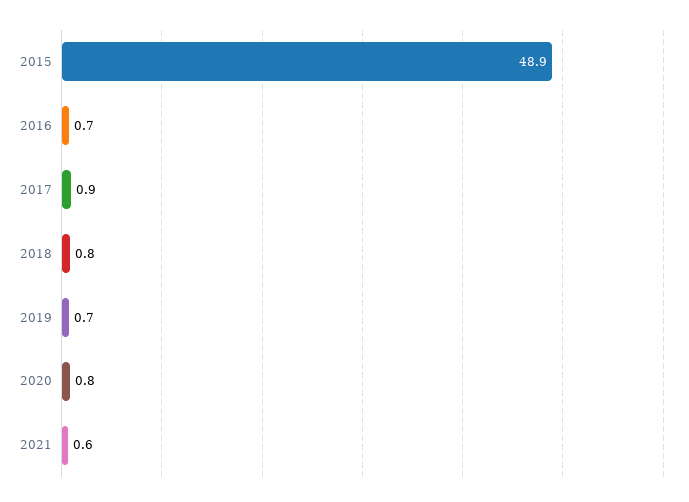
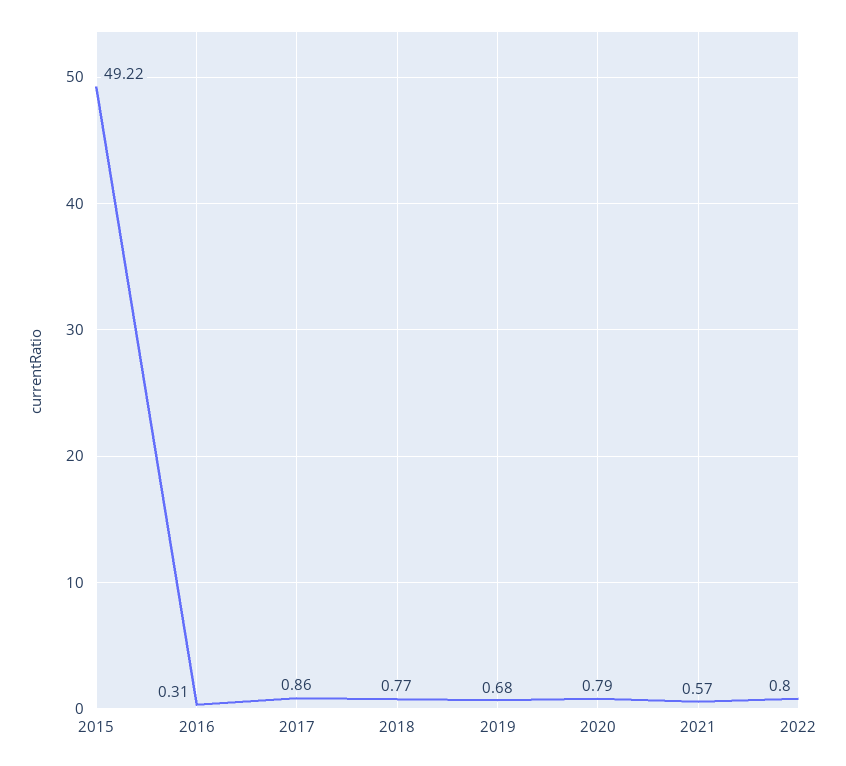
2015: 48.9 -> 49.22
2016: 0.7 -> 0.31
2022: none -> 0.8

